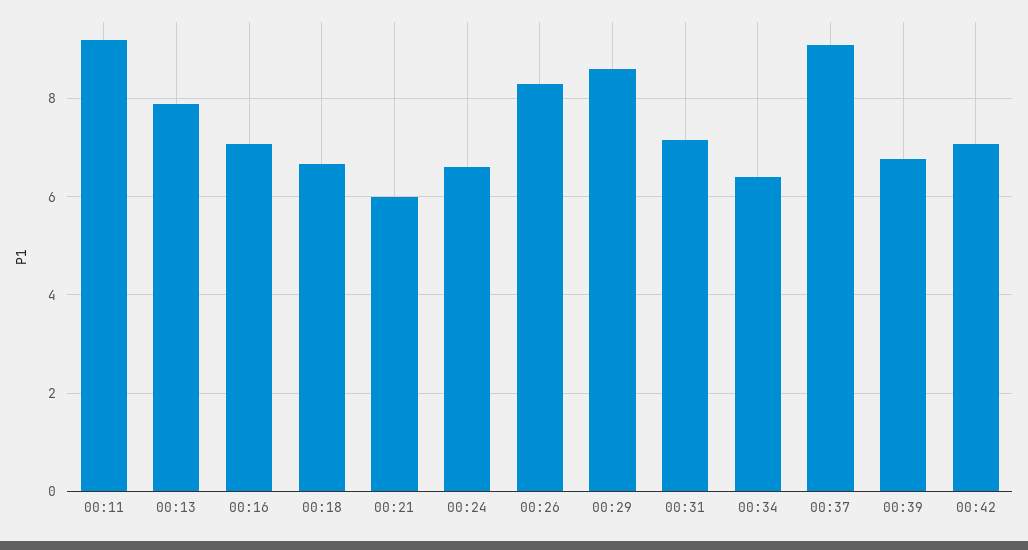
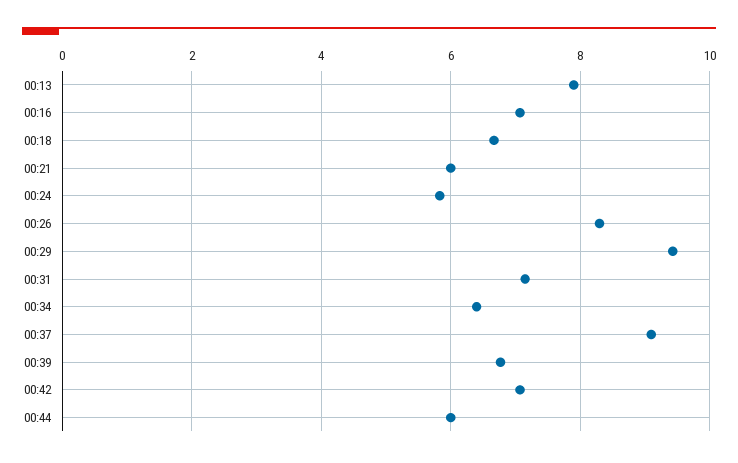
00:11: 9.2 -> none
00:24: 6.6 -> 5.8
00:29: 8.6 -> 9.4
00:44: none -> 6

